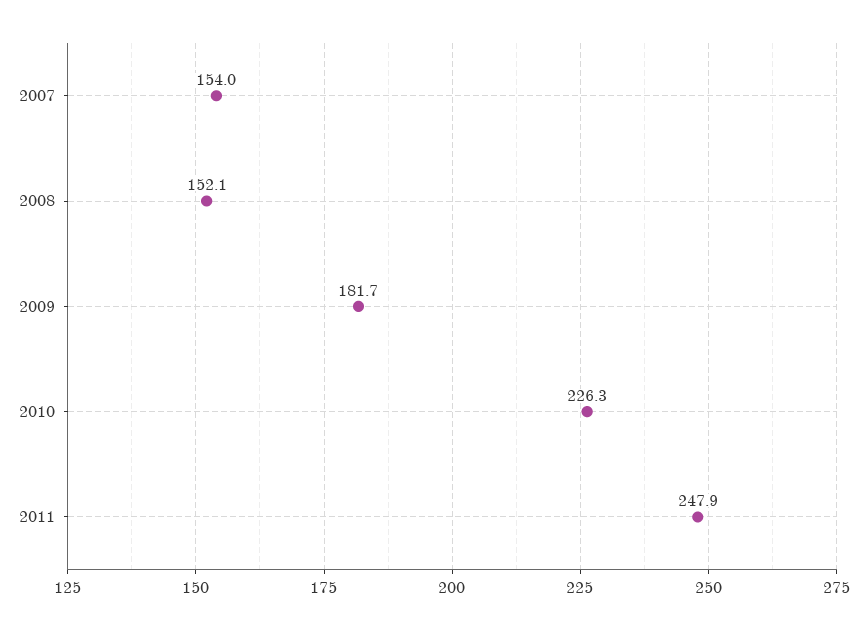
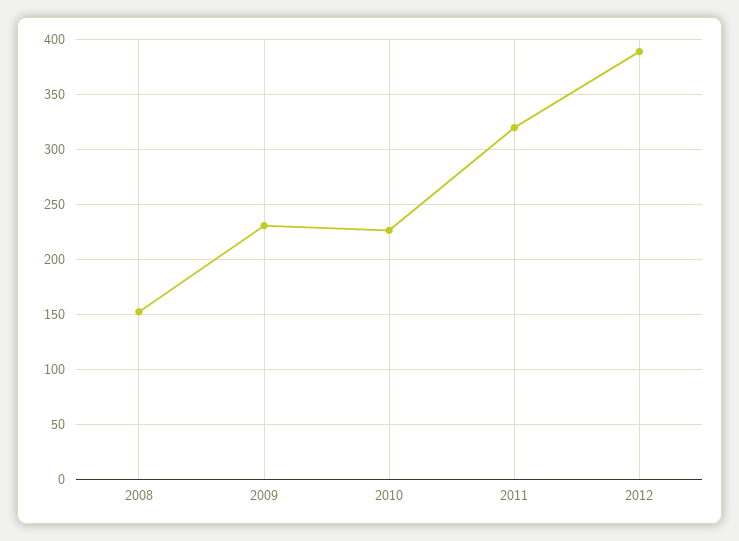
2007: 154 -> none
2009: 181.7 -> 230
2011: 247.9 -> 320
2012: none -> 390

